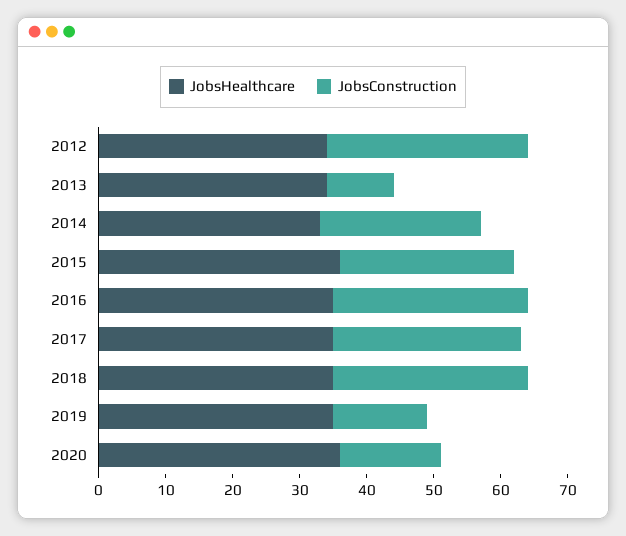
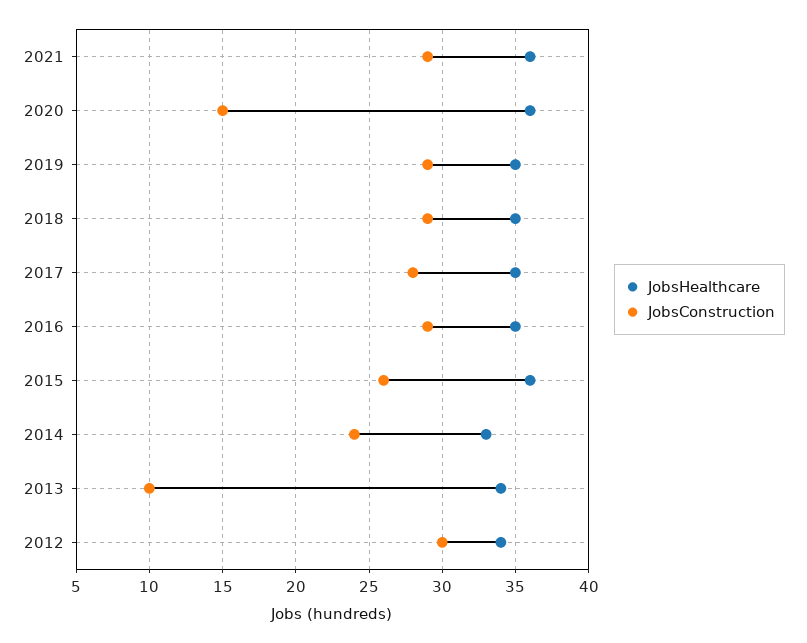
JobsConstruction, 2019: 15 -> 29
JobsHealthcare, 2021: none -> 36
JobsConstruction, 2021: none -> 29

